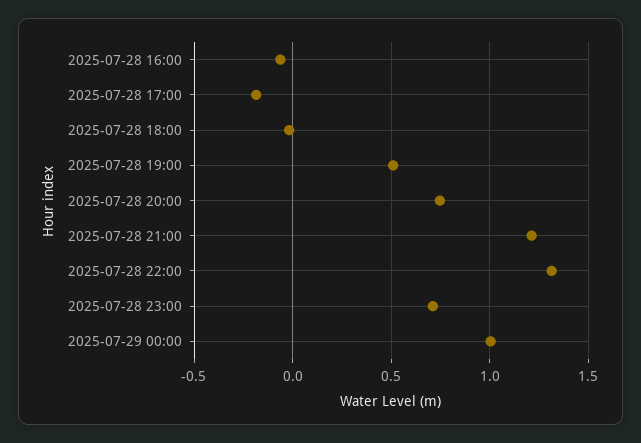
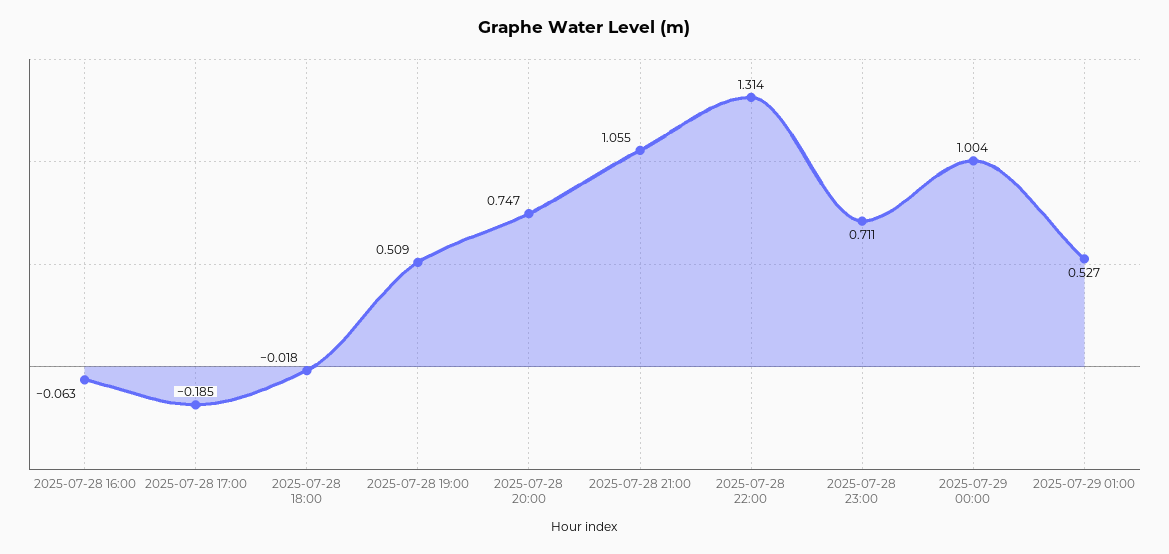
2025-07-28 21:00: 1.2 -> 1.055
2025-07-29 01:00: none -> 0.527

